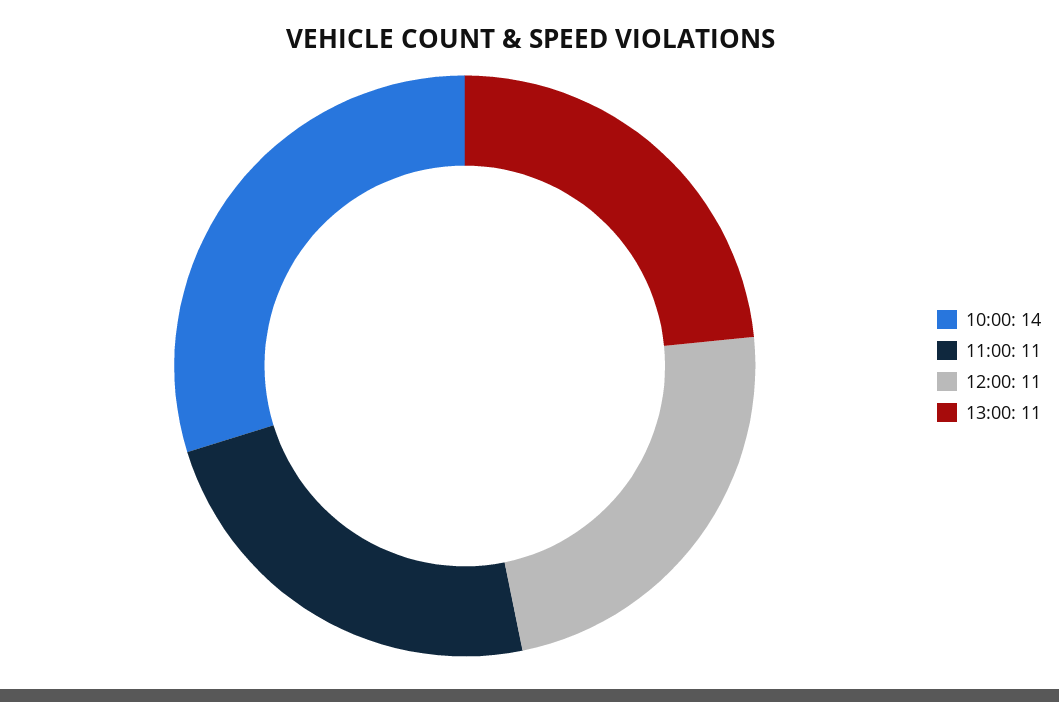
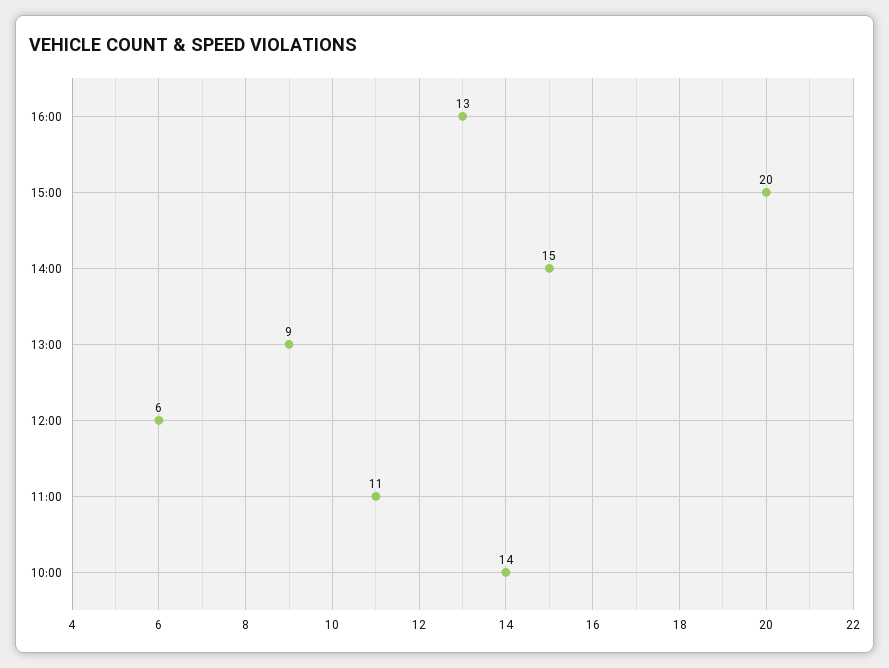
12:00: 11 -> 6
13:00: 11 -> 9
16:00: none -> 13
15:00: none -> 20
14:00: none -> 15

